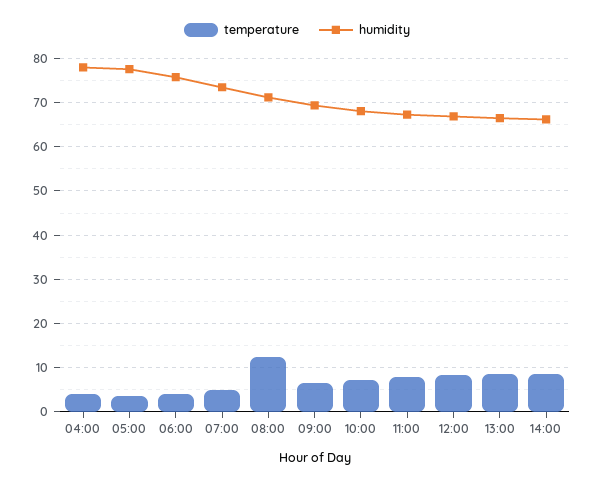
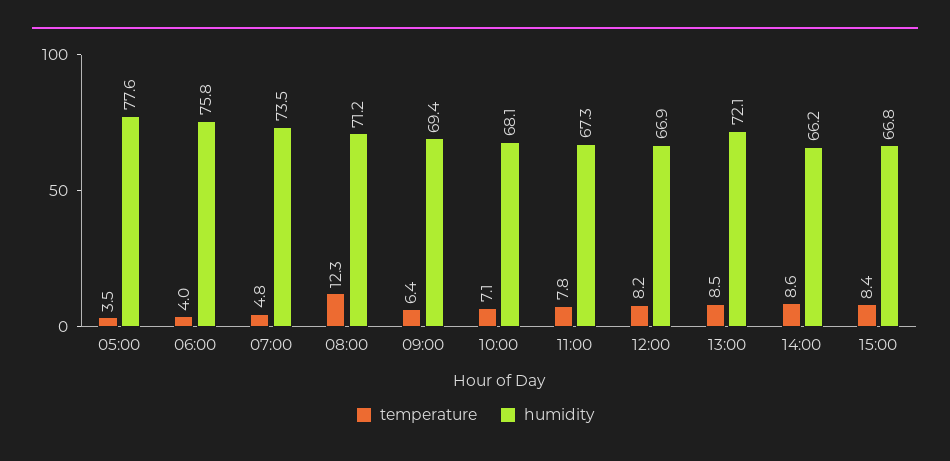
temperature, 04:00: 4 -> none
humidity, 04:00: 78 -> none
humidity, 13:00: 66 -> 72.1
temperature, 15:00: none -> 8.4
humidity, 15:00: none -> 66.8

